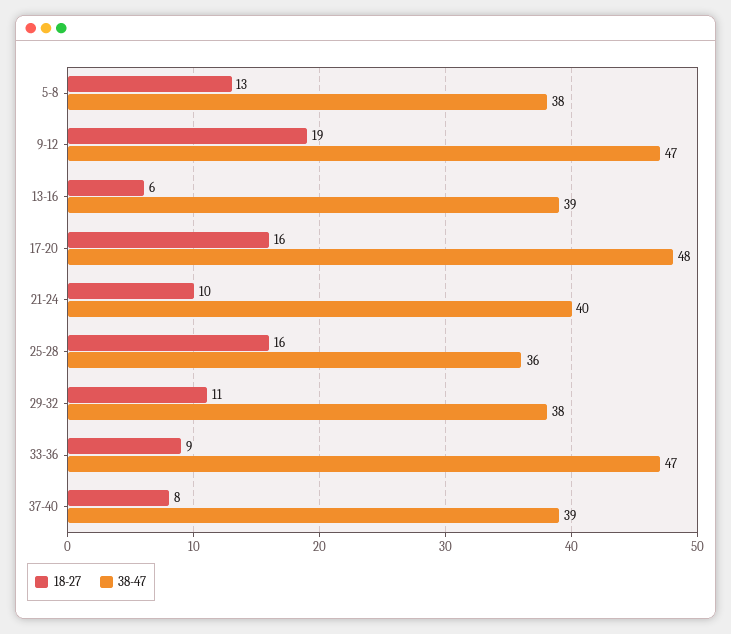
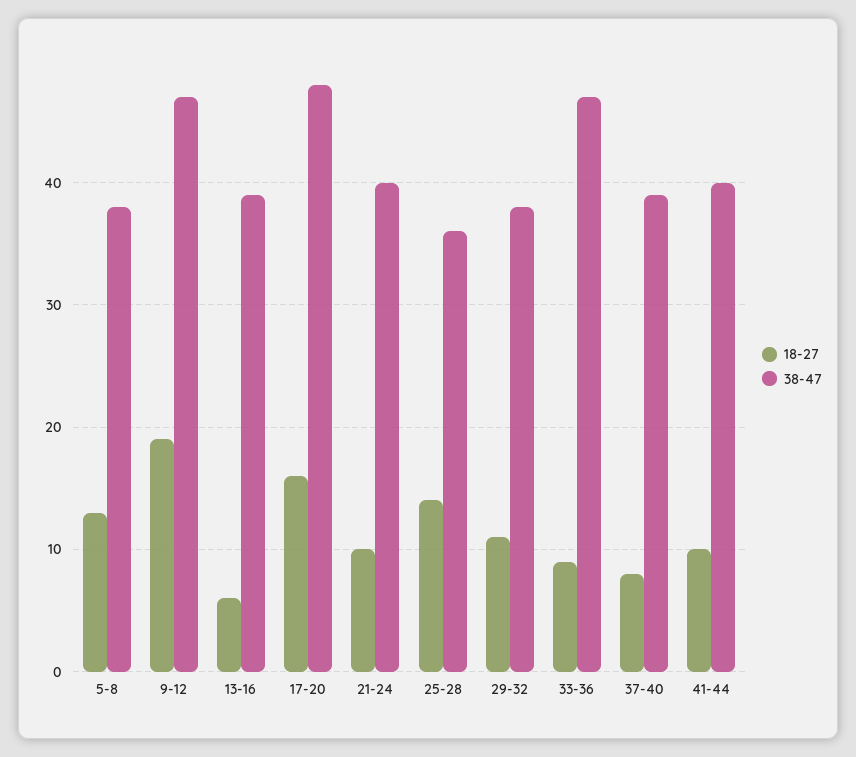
18-27, 25-28: 16 -> 14
18-27, 41-44: none -> 10
38-47, 41-44: none -> 40

